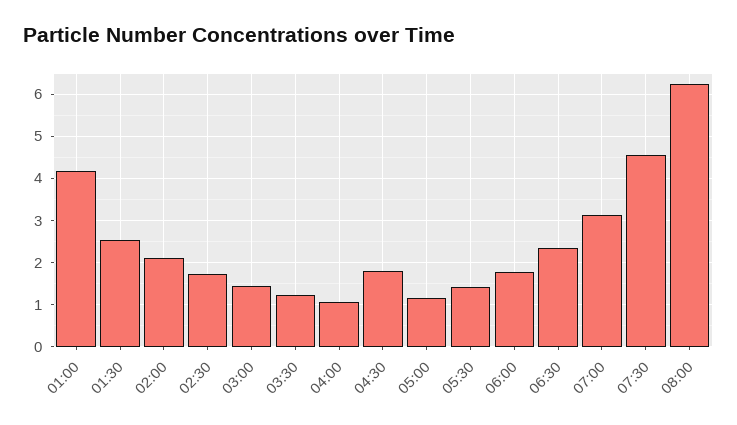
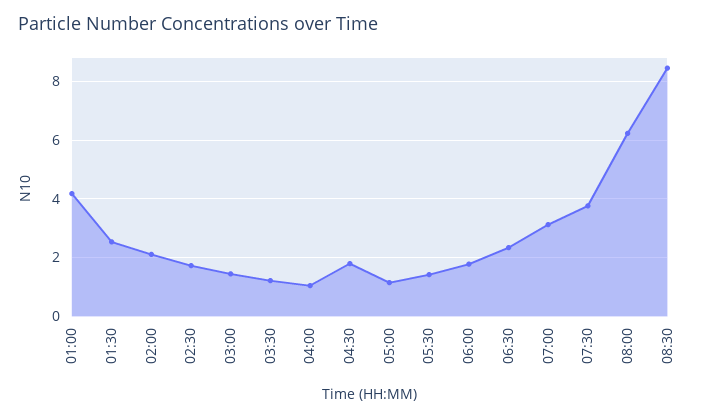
07:30: 4.6 -> 3.75
08:30: none -> 8.5

